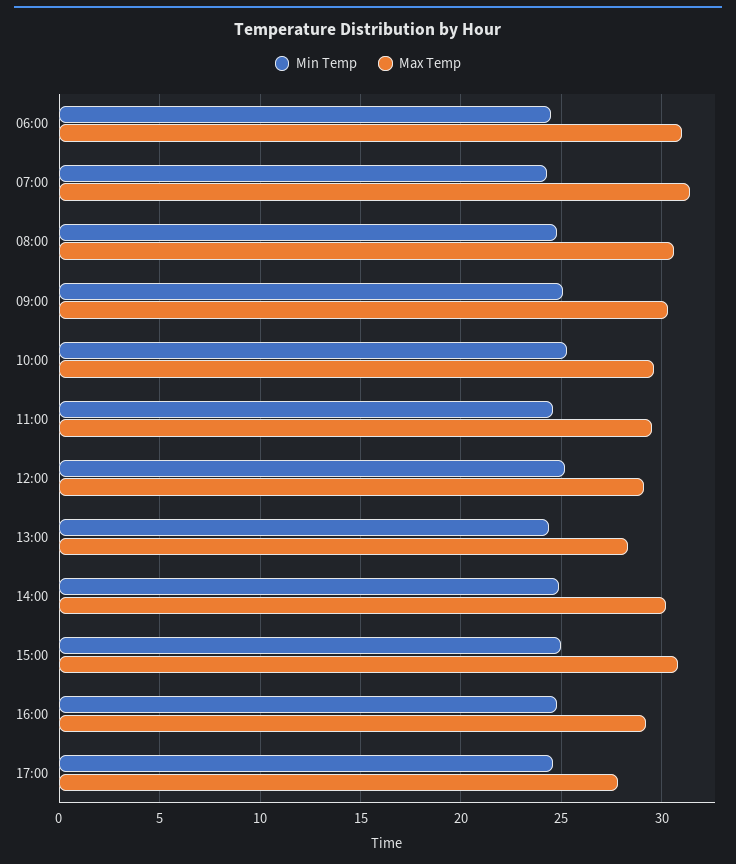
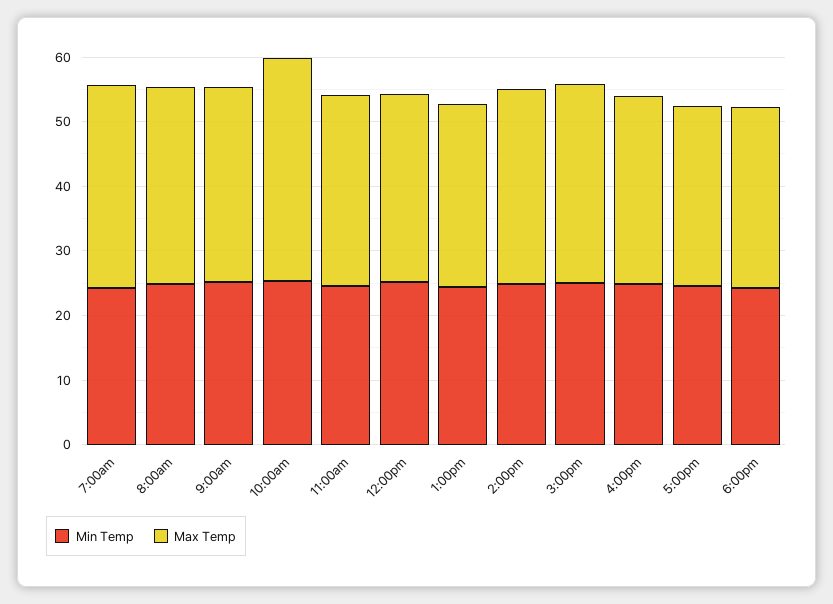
Min Temp, 06:00: 24.5 -> none
Max Temp, 06:00: 31 -> none
Max Temp, 10:00: 29.5 -> 34
Min Temp, 6:00pm: none -> 24
Max Temp, 6:00pm: none -> 28

